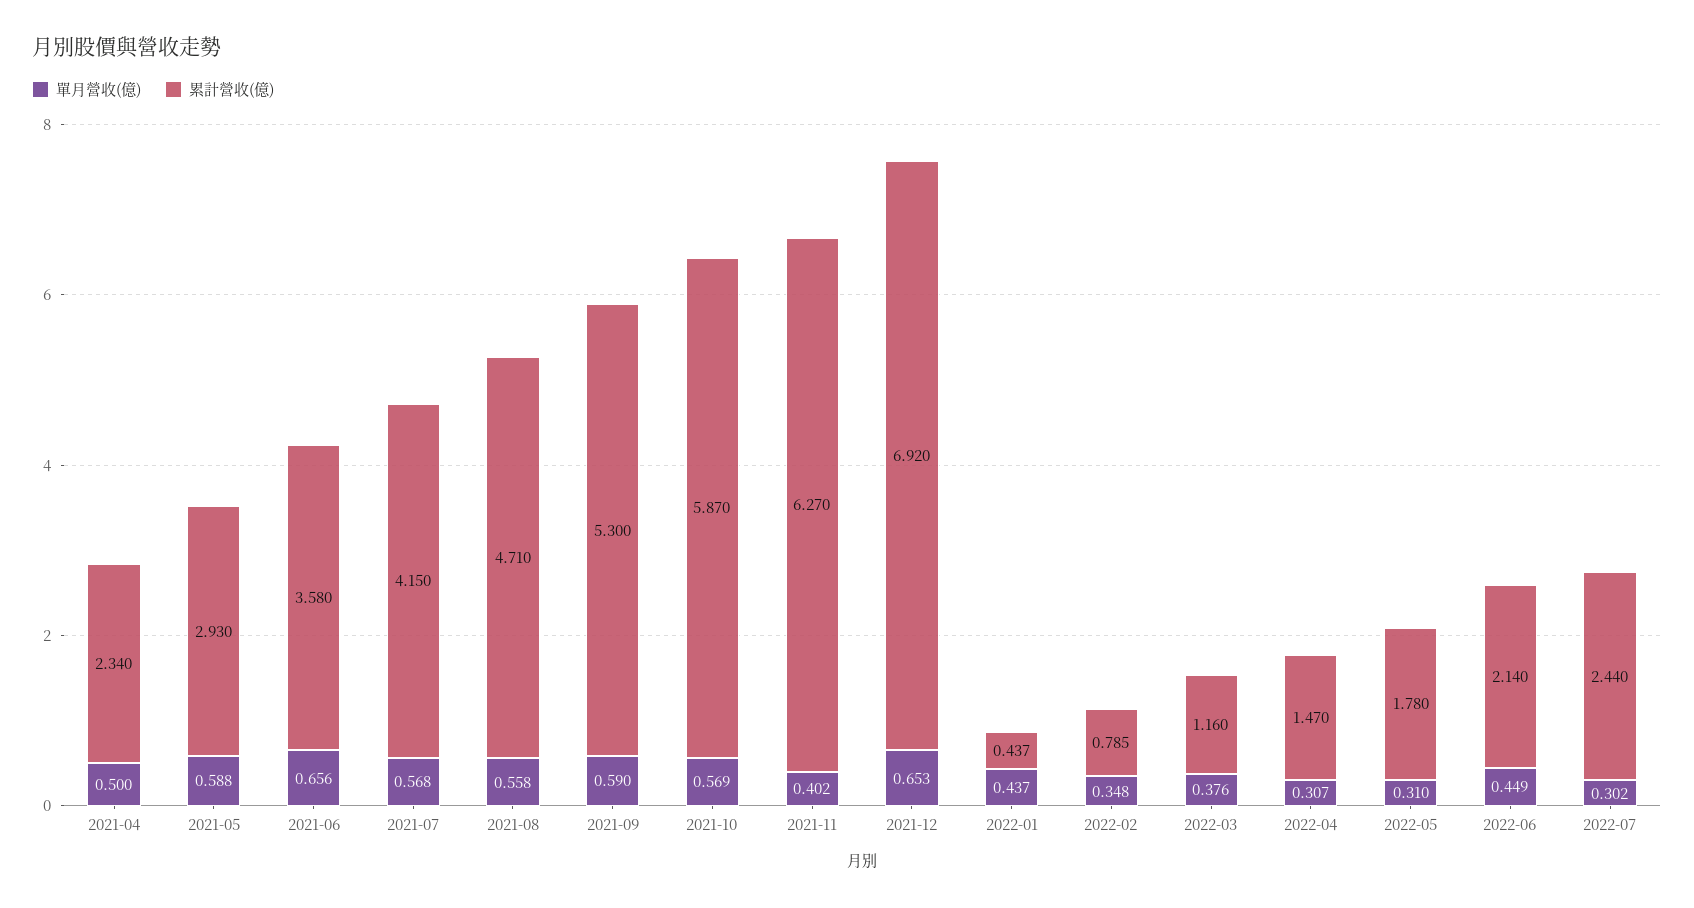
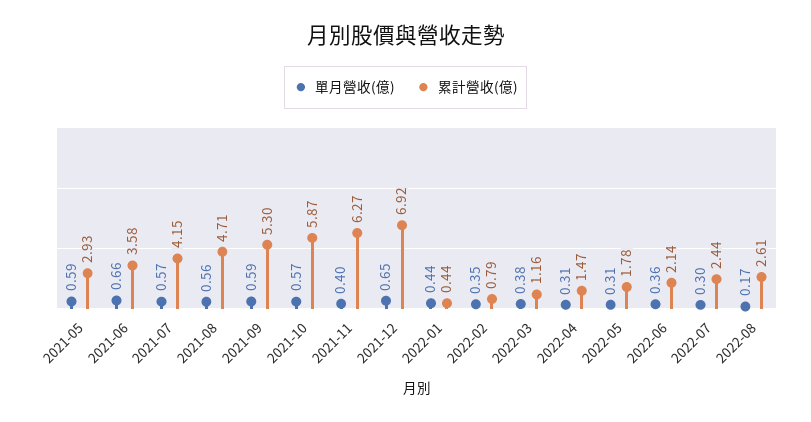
單月營收(億), 2021-04: 0.5 -> none
累計營收(億), 2021-04: 2.34 -> none
單月營收(億), 2022-06: 0.449 -> 0.36
單月營收(億), 2022-08: none -> 0.17
累計營收(億), 2022-08: none -> 2.61

